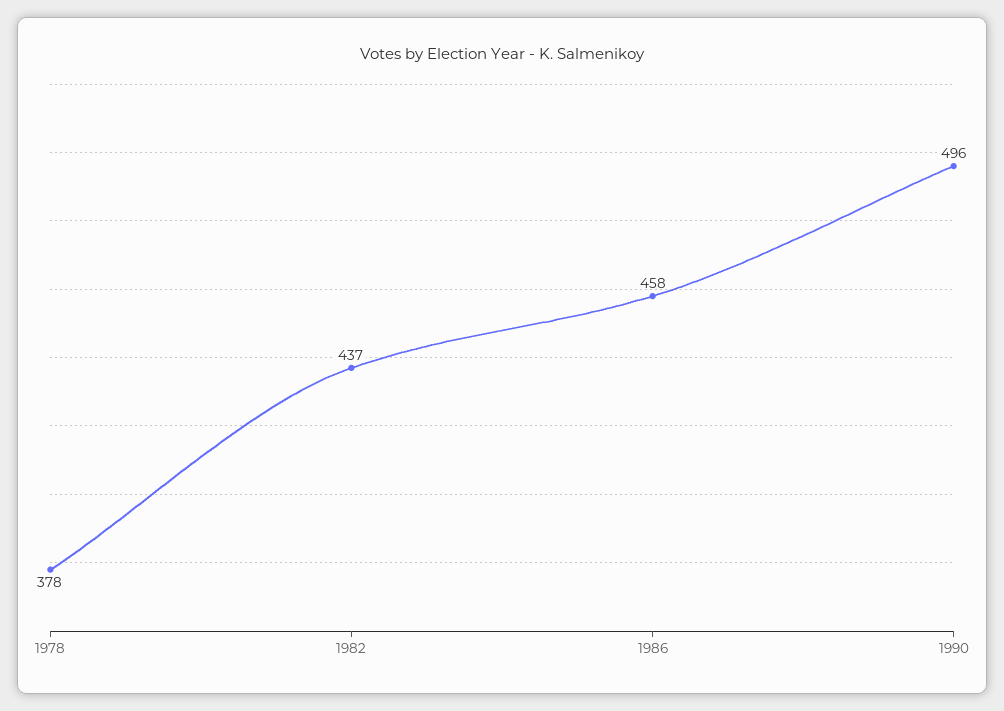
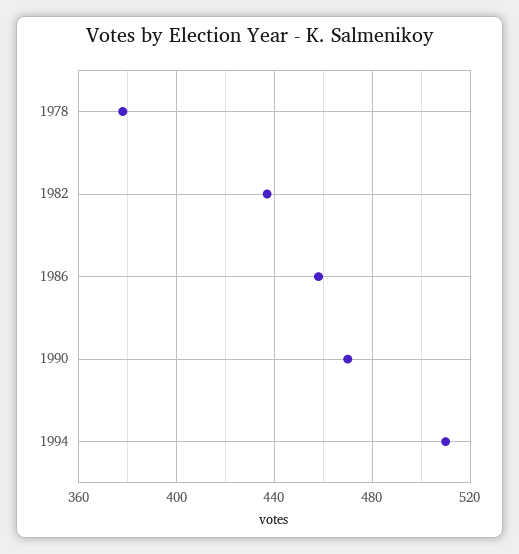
1990: 496 -> 470
1994: none -> 510

